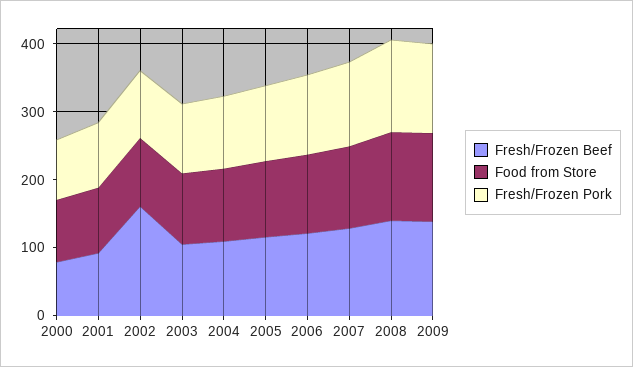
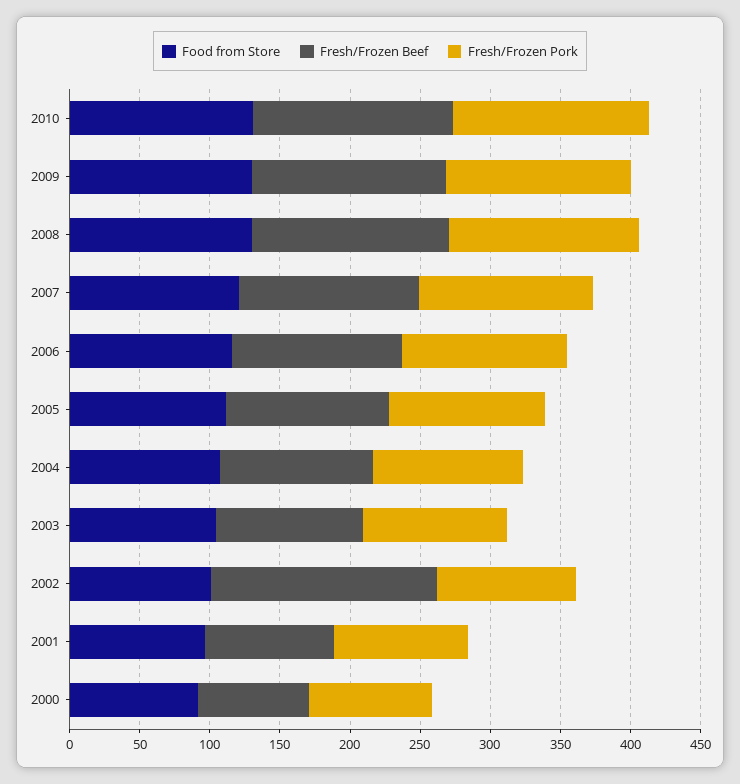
Food from Store, 2010: none -> 130
Fresh/Frozen Beef, 2010: none -> 140
Fresh/Frozen Pork, 2010: none -> 140

